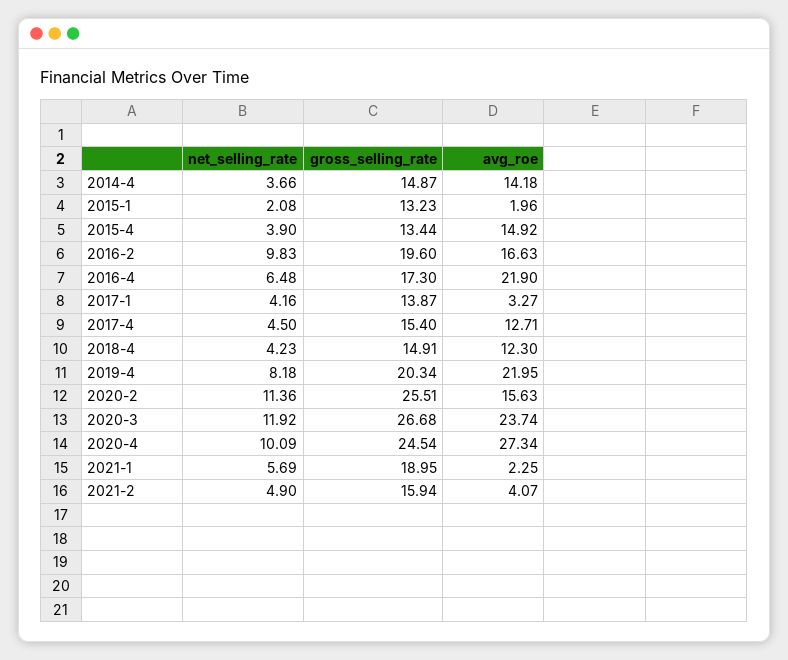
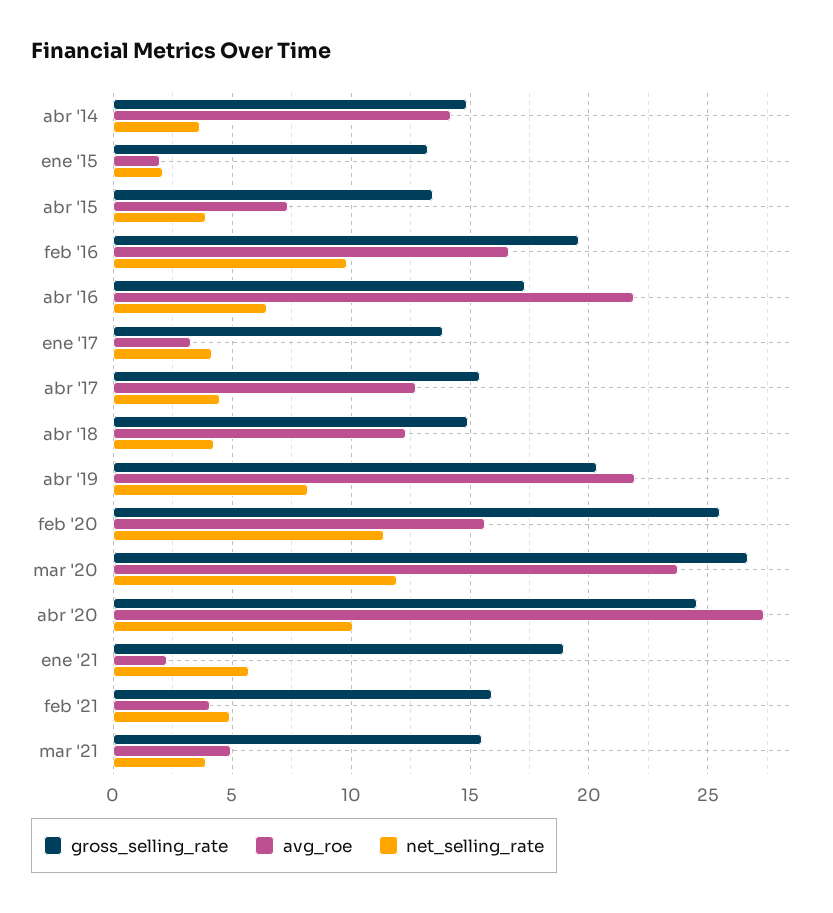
avg_roe, 2015-4: 14.92 -> 7.5
gross_selling_rate, mar '21: none -> 15.5
avg_roe, mar '21: none -> 5
net_selling_rate, mar '21: none -> 4

